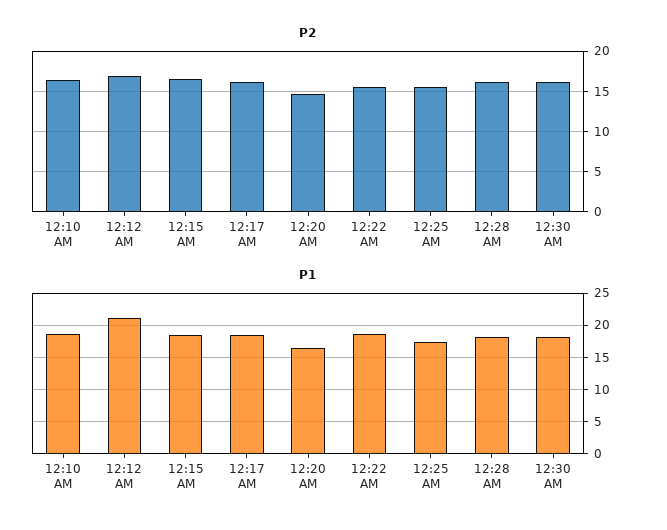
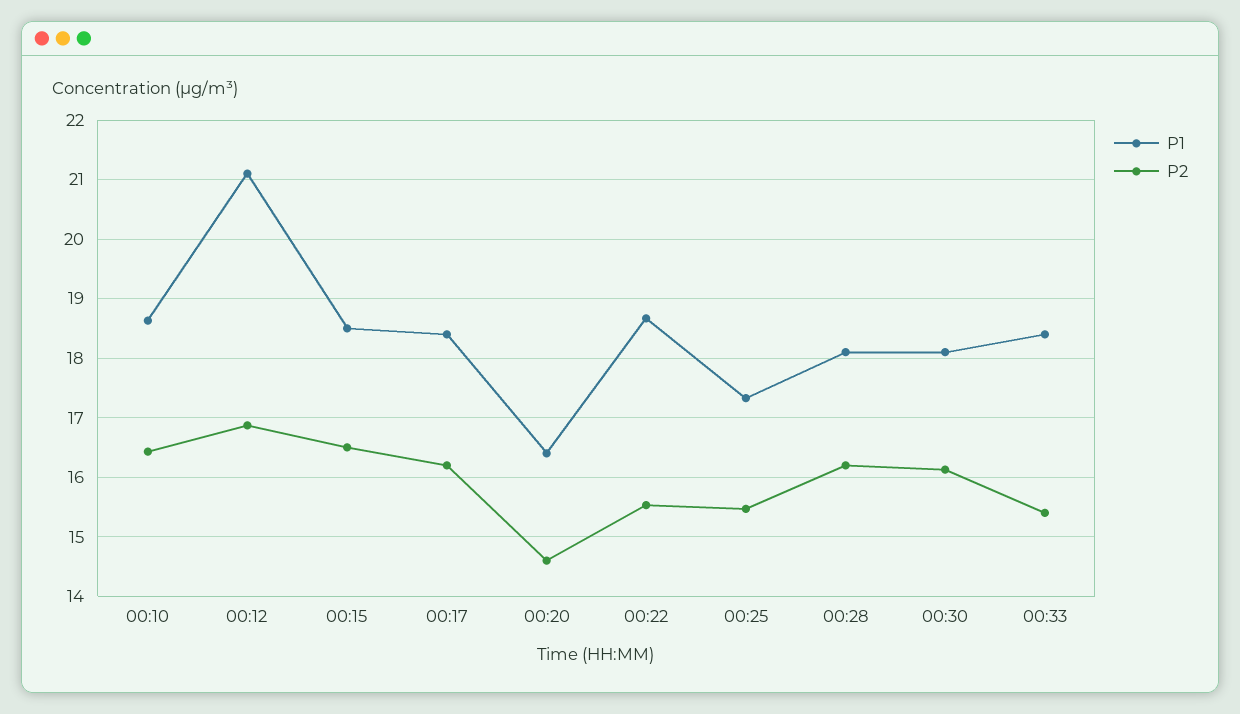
P1, 00:33: none -> 18.4
P2, 00:33: none -> 15.4

